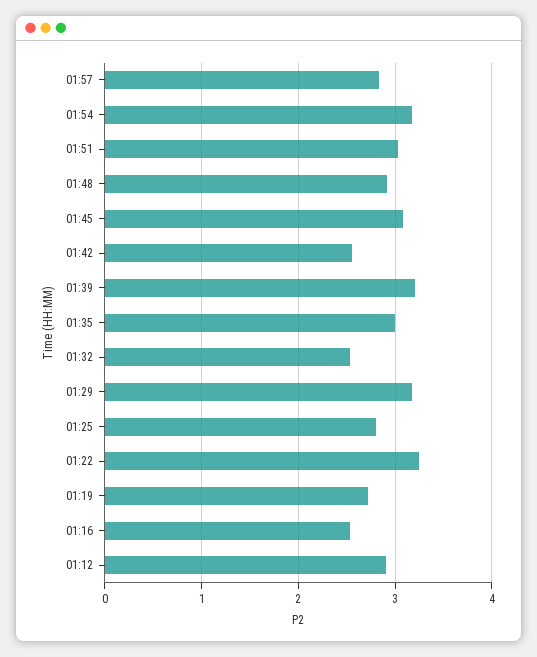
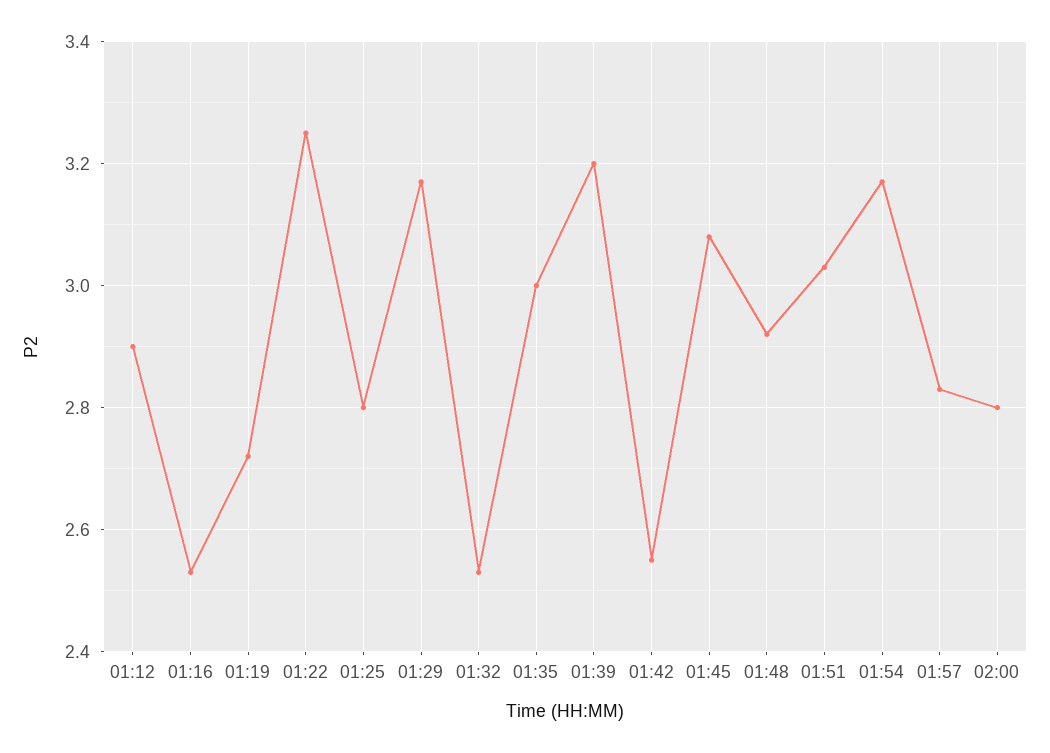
02:00: none -> 2.8

